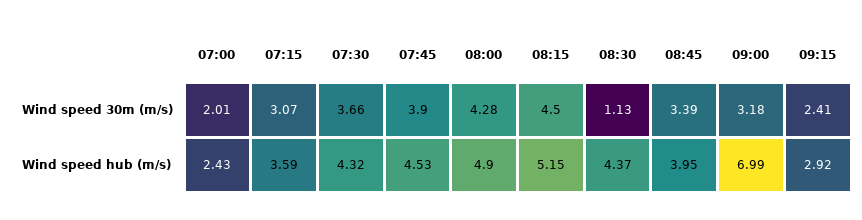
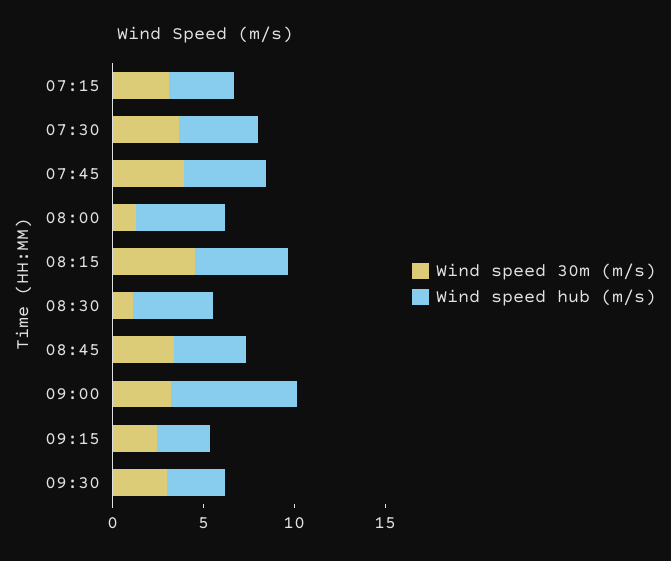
Wind speed 30m (m/s), 07:00: 2.01 -> none
Wind speed 30m (m/s), 08:00: 4.28 -> 1
Wind speed hub (m/s), 07:00: 2.43 -> none
Wind speed 30m (m/s), 09:30: none -> 3
Wind speed hub (m/s), 09:30: none -> 3

